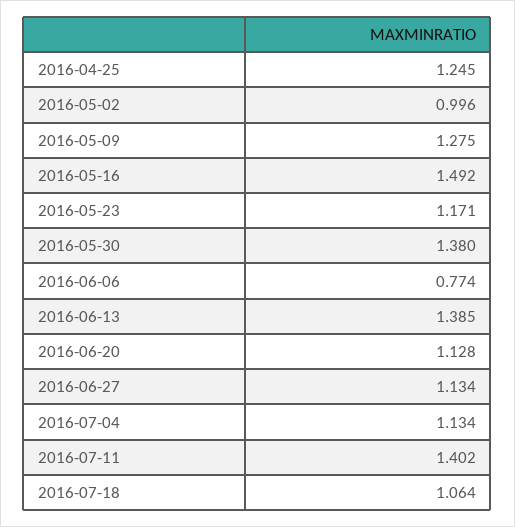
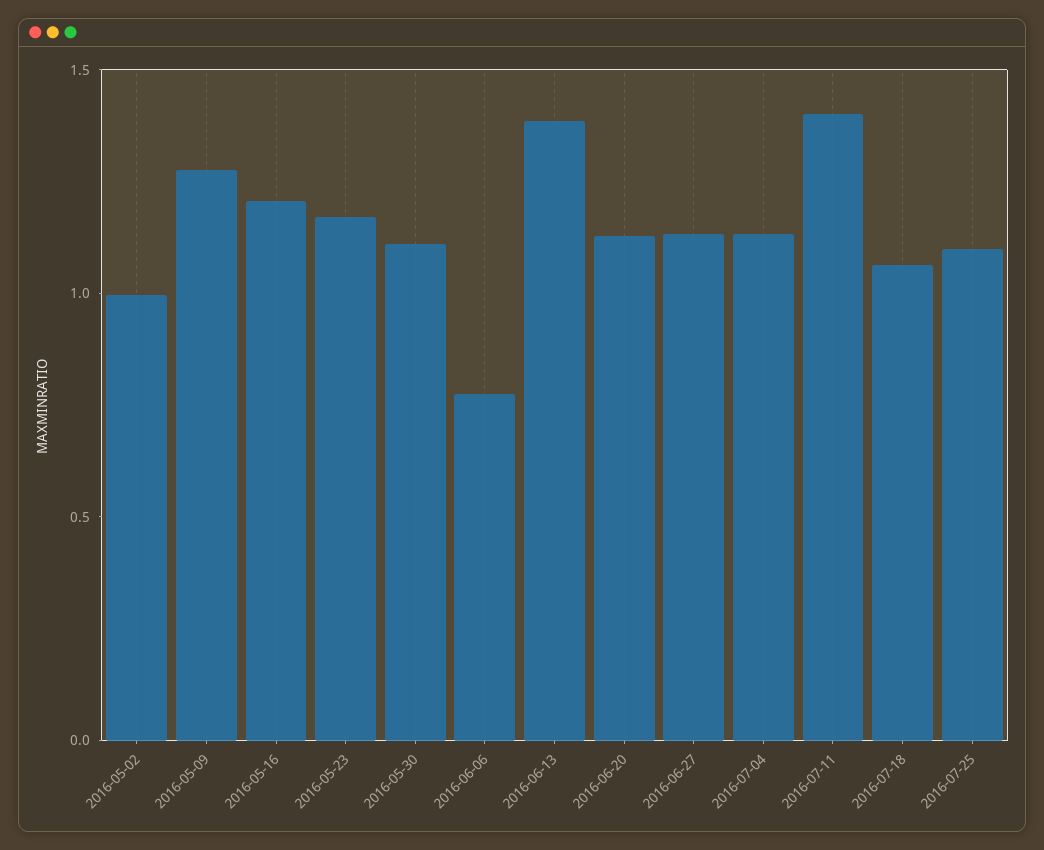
2016-04-25: 1.245 -> none
2016-05-16: 1.492 -> 1.2
2016-05-30: 1.38 -> 1.1
2016-07-25: none -> 1.1

